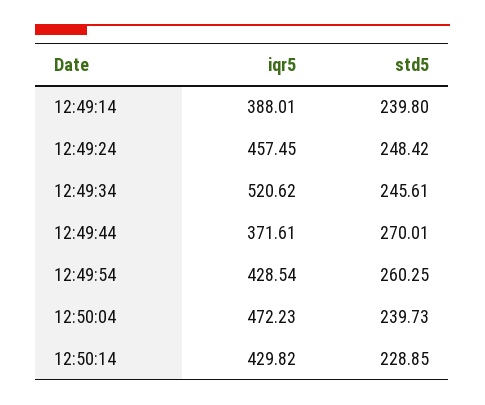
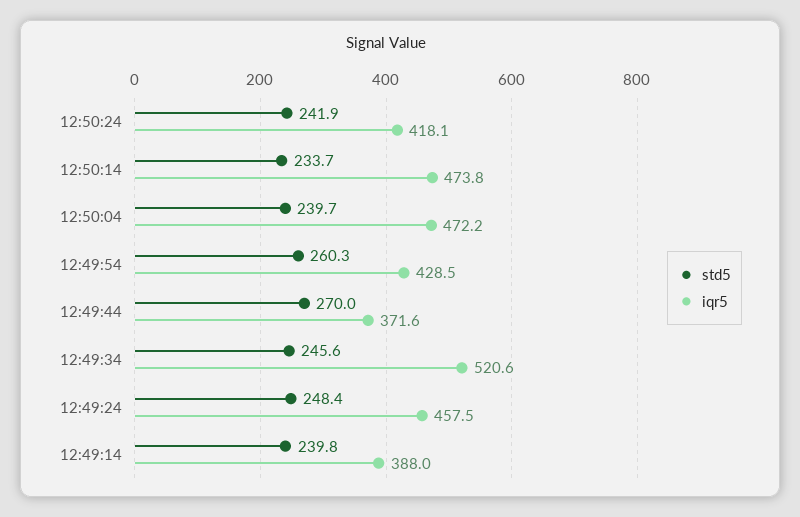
iqr5, 12:50:14: 429.82 -> 473.8
std5, 12:50:14: 228.85 -> 233.7
std5, 12:50:24: none -> 241.9
iqr5, 12:50:24: none -> 418.1

